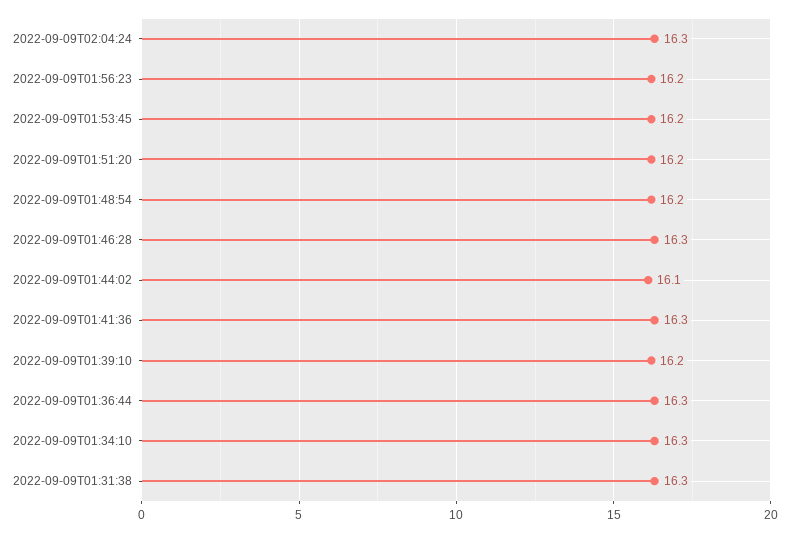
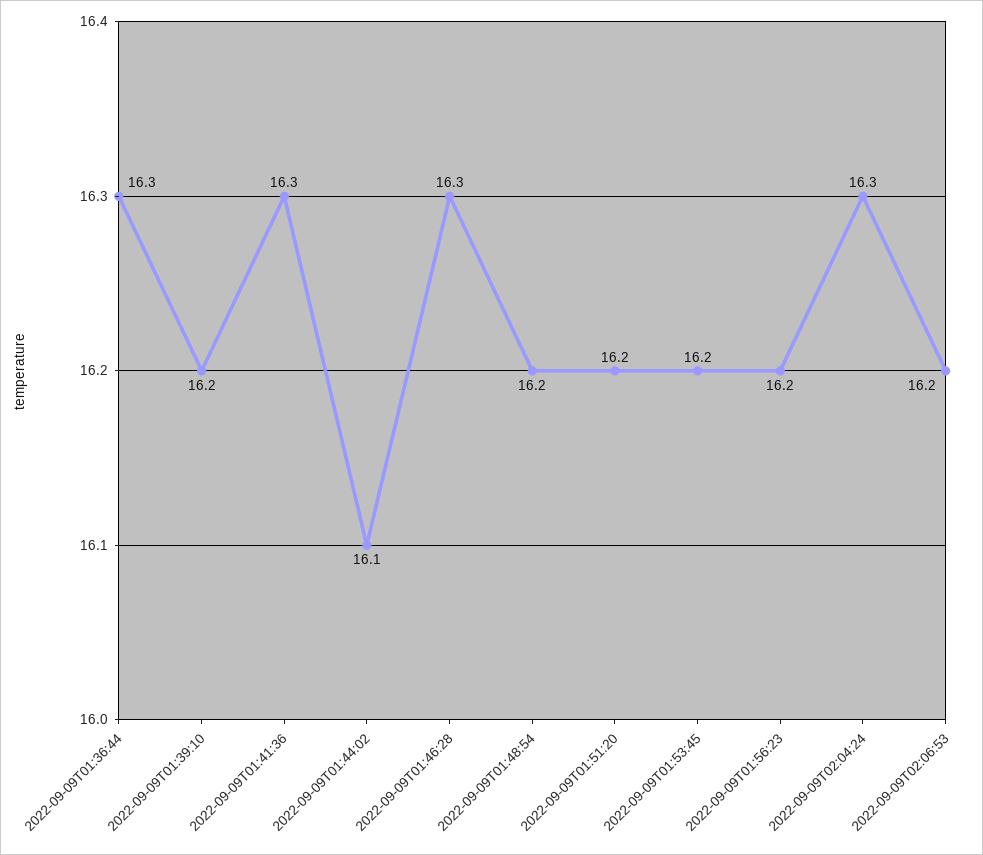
2022-09-09T01:34:10: 16.3 -> none
2022-09-09T01:31:38: 16.3 -> none
2022-09-09T02:06:53: none -> 16.2

